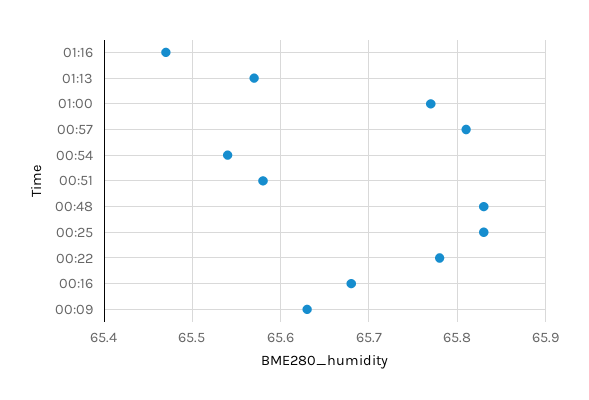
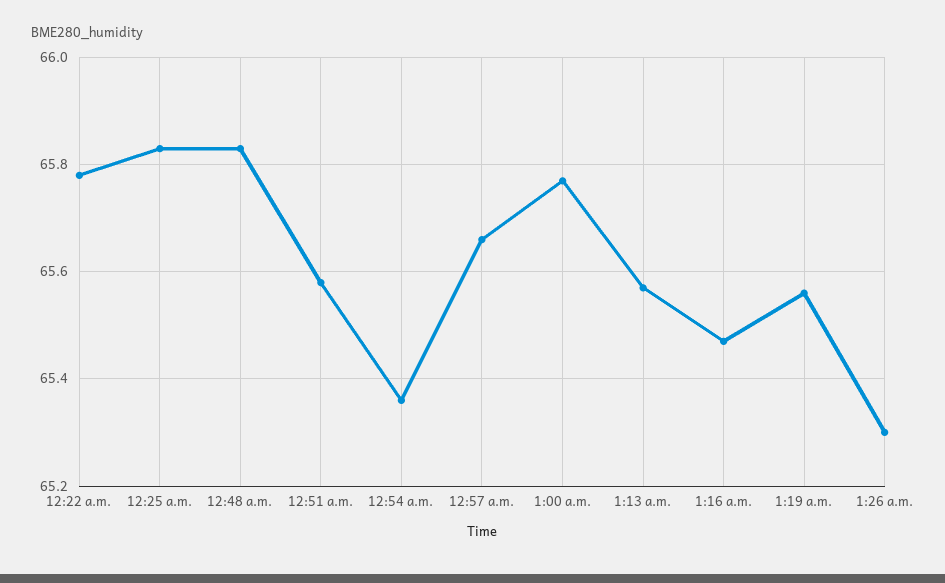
00:57: 65.81 -> 65.65
00:54: 65.54 -> 65.35
00:16: 65.68 -> none
00:09: 65.63 -> none
1:19 a.m.: none -> 65.55
1:26 a.m.: none -> 65.3

